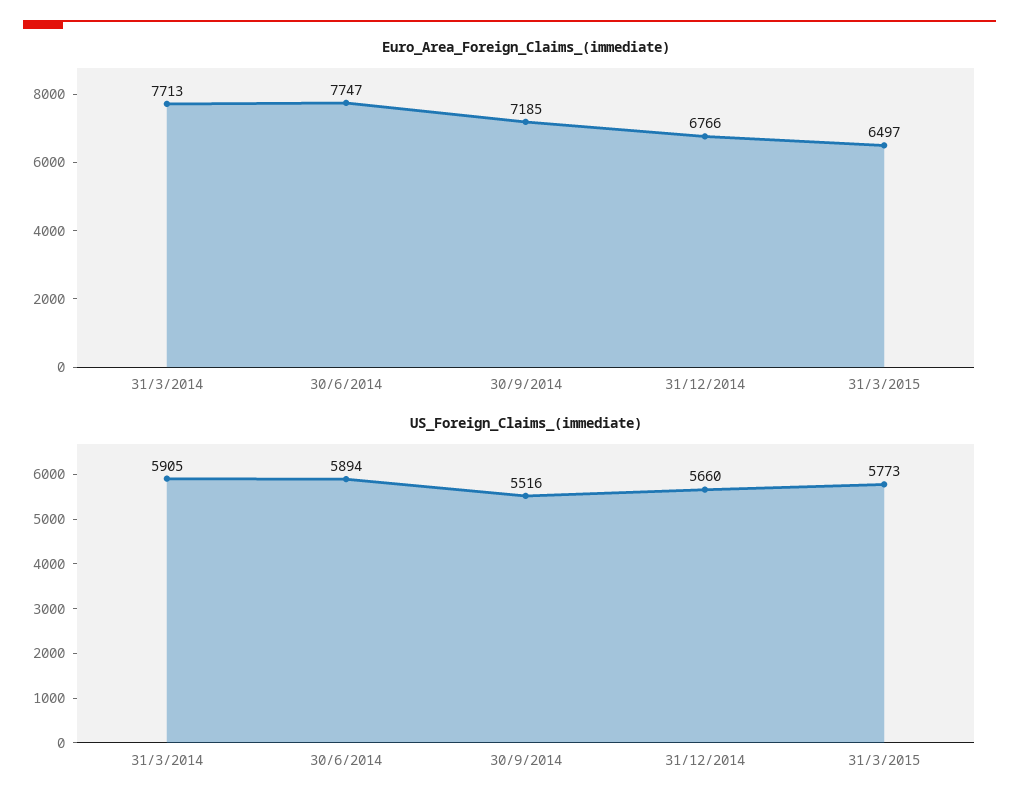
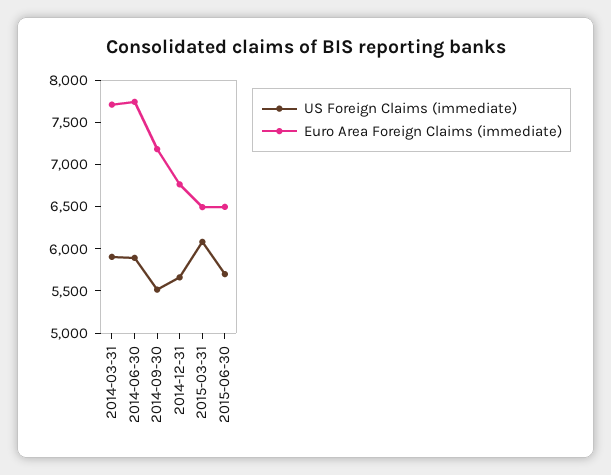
US_Foreign_Claims_(immediate), 31/3/2015: 5773 -> 6100
US_Foreign_Claims_(immediate), 2015-06-30: none -> 5700
Euro_Area_Foreign_Claims_(immediate), 2015-06-30: none -> 6500

